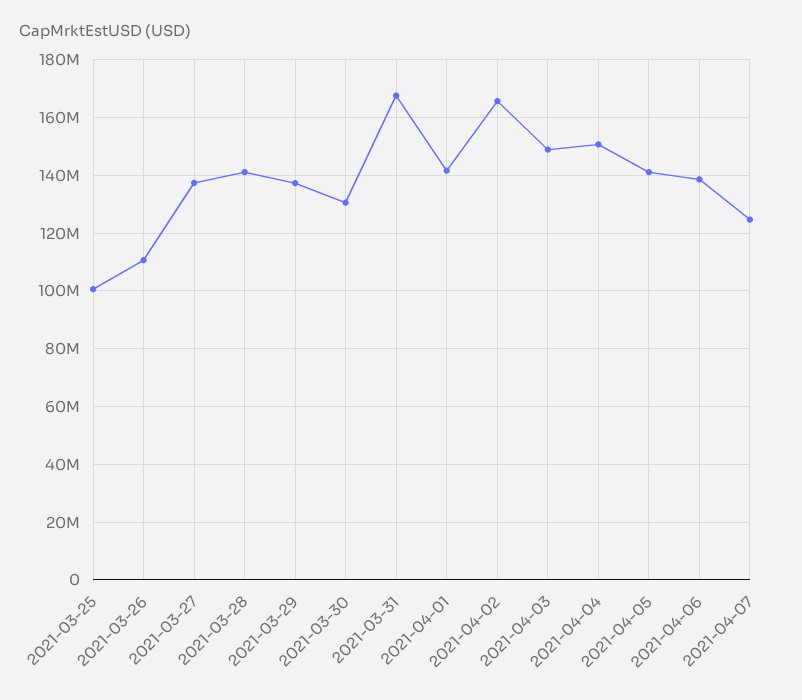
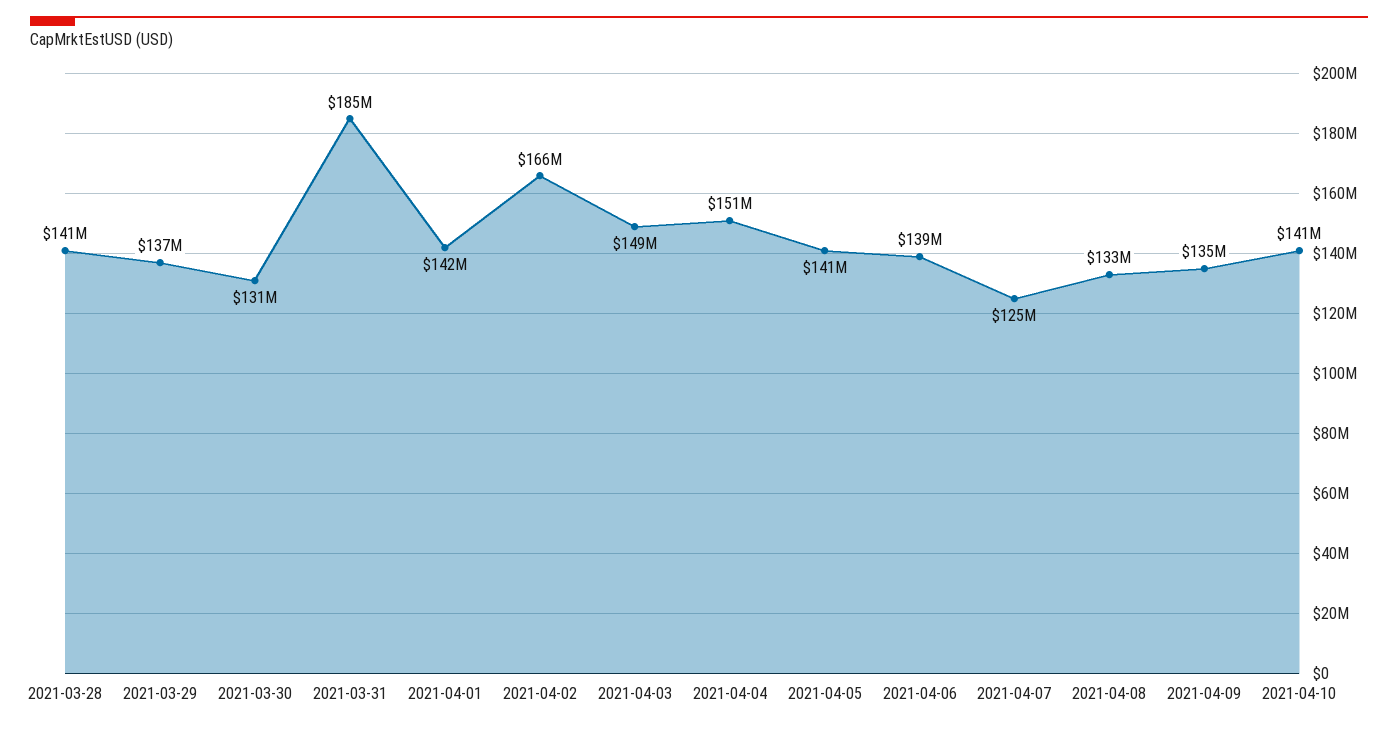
2021-03-25: 100000000 -> none
2021-03-26: 110000000 -> none
2021-03-27: 137500000 -> none
2021-03-31: 167500000 -> 185000000
2021-04-08: none -> 133000000
2021-04-09: none -> 135000000
2021-04-10: none -> 141000000

